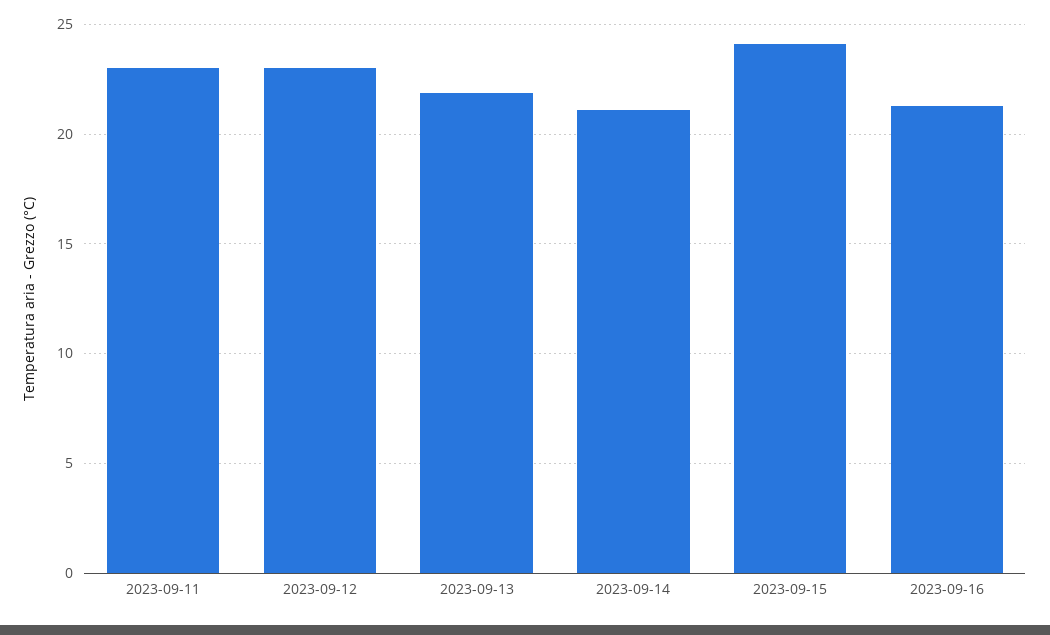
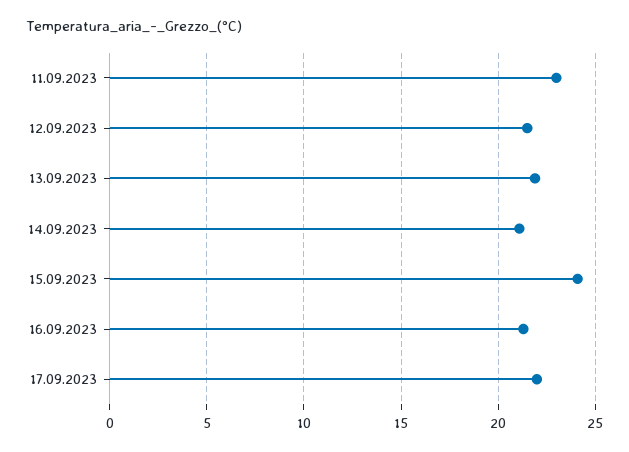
2023-09-12: 23 -> 21.5
17.09.2023: none -> 22

